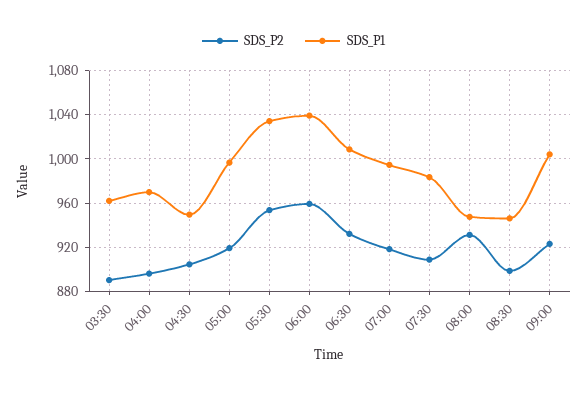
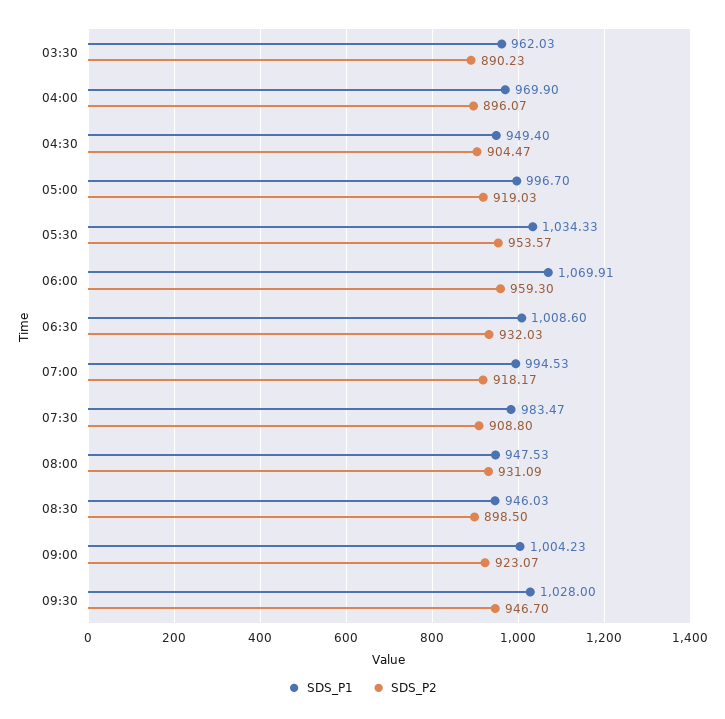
SDS_P1, 06:00: 1040 -> 1069.91
SDS_P1, 09:30: none -> 1028
SDS_P2, 09:30: none -> 946.7

